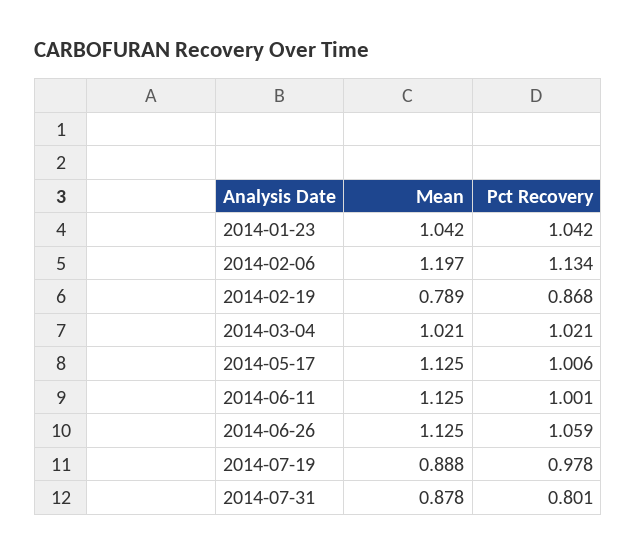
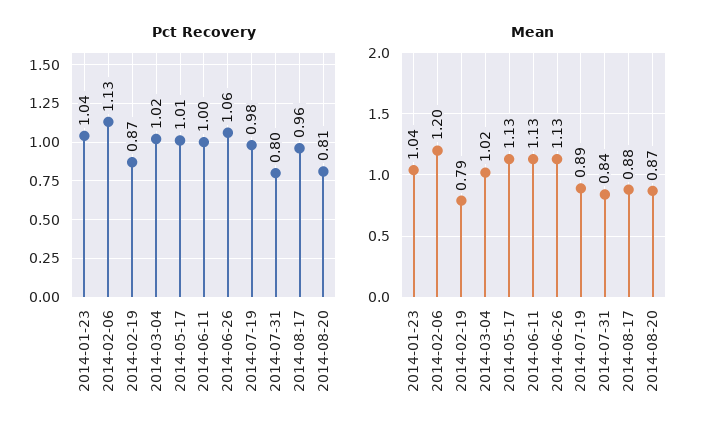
Mean, 2014-07-31: 0.878 -> 0.84
Pct Recovery, 2014-08-17: none -> 0.96
Pct Recovery, 2014-08-20: none -> 0.81
Mean, 2014-08-17: none -> 0.88
Mean, 2014-08-20: none -> 0.87

